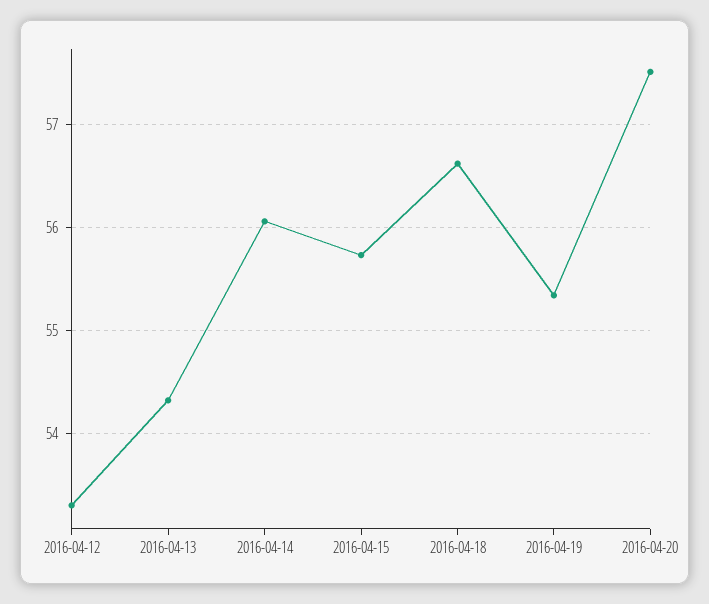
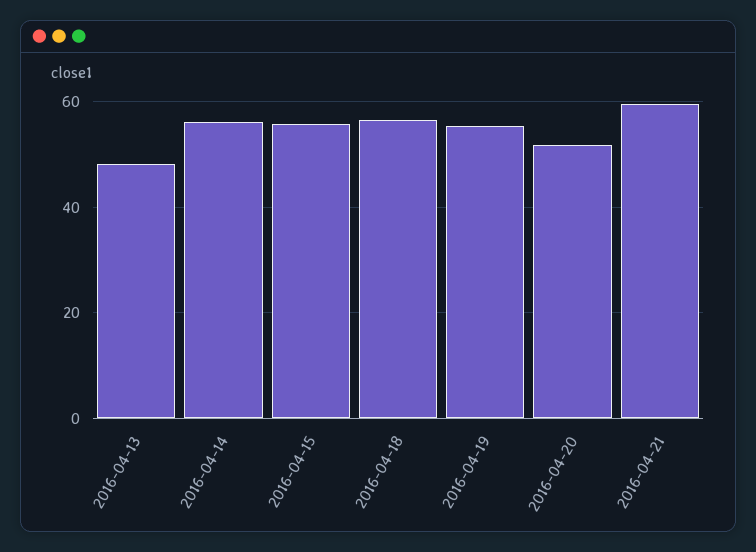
2016-04-12: 53.3 -> none
2016-04-13: 54.3 -> 48
2016-04-20: 57.5 -> 52
2016-04-21: none -> 60

